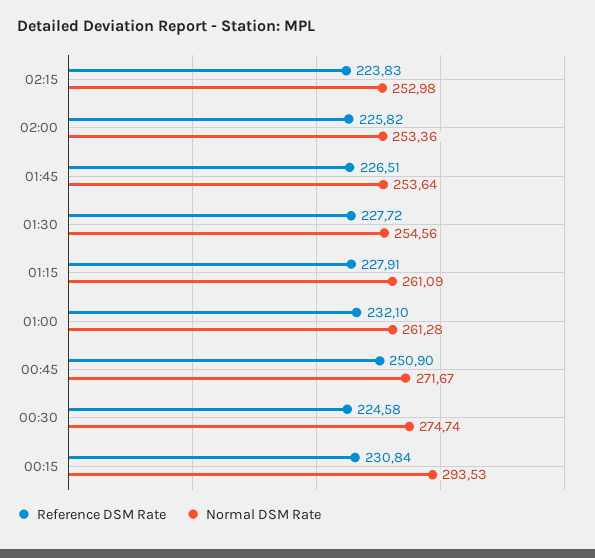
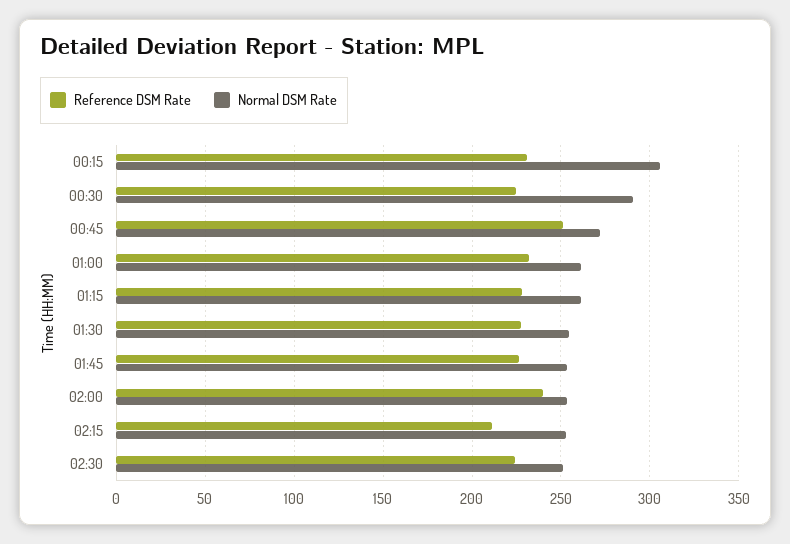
Reference DSM Rate, 02:15: 223.83 -> 210
Reference DSM Rate, 02:00: 225.82 -> 240
Normal DSM Rate, 00:30: 274.74 -> 290
Normal DSM Rate, 00:15: 293.53 -> 305
Reference DSM Rate, 02:30: none -> 225
Normal DSM Rate, 02:30: none -> 250

